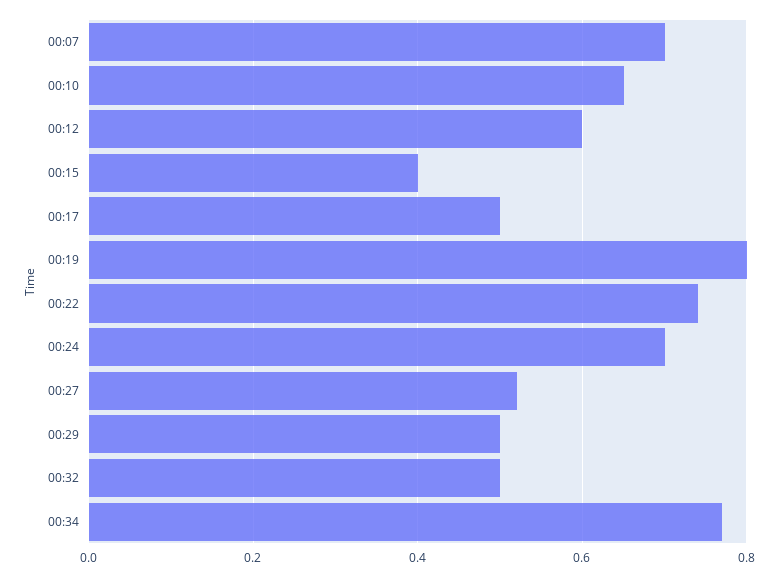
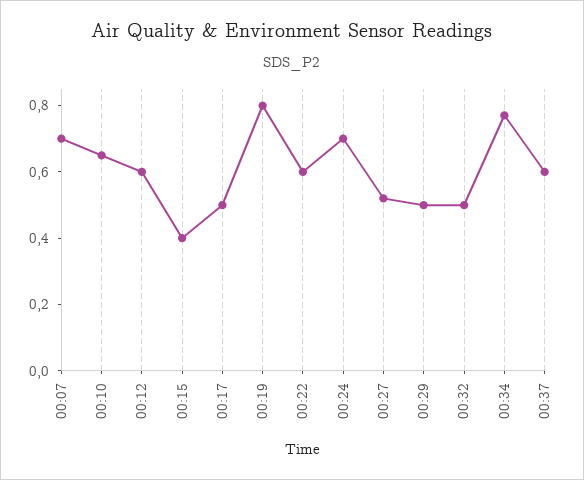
00:22: 0.75 -> 0.6
00:37: none -> 0.6

